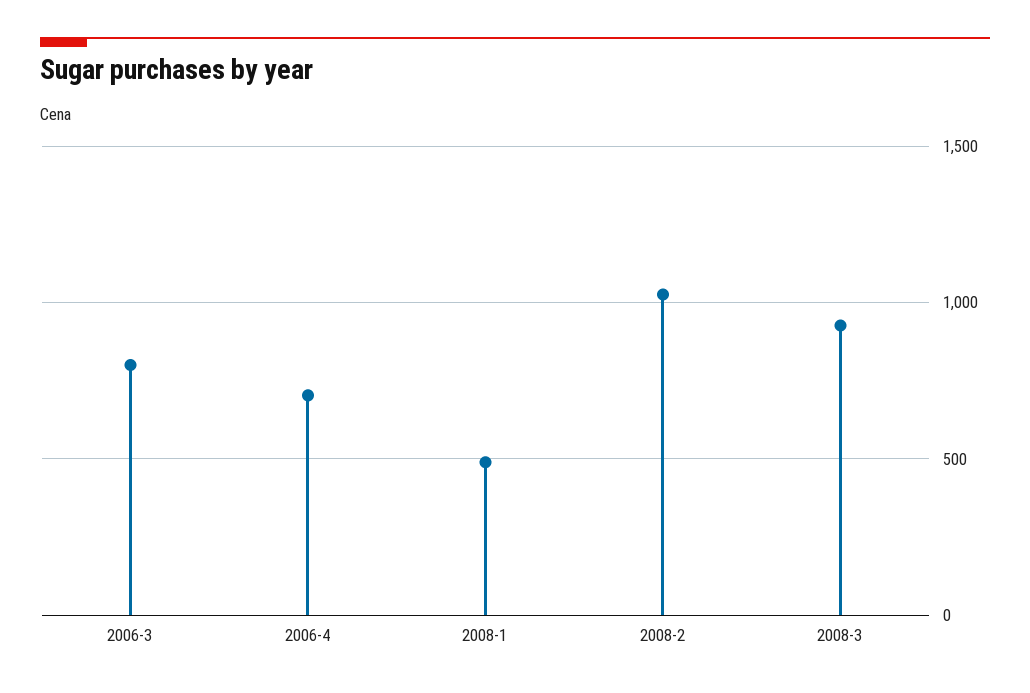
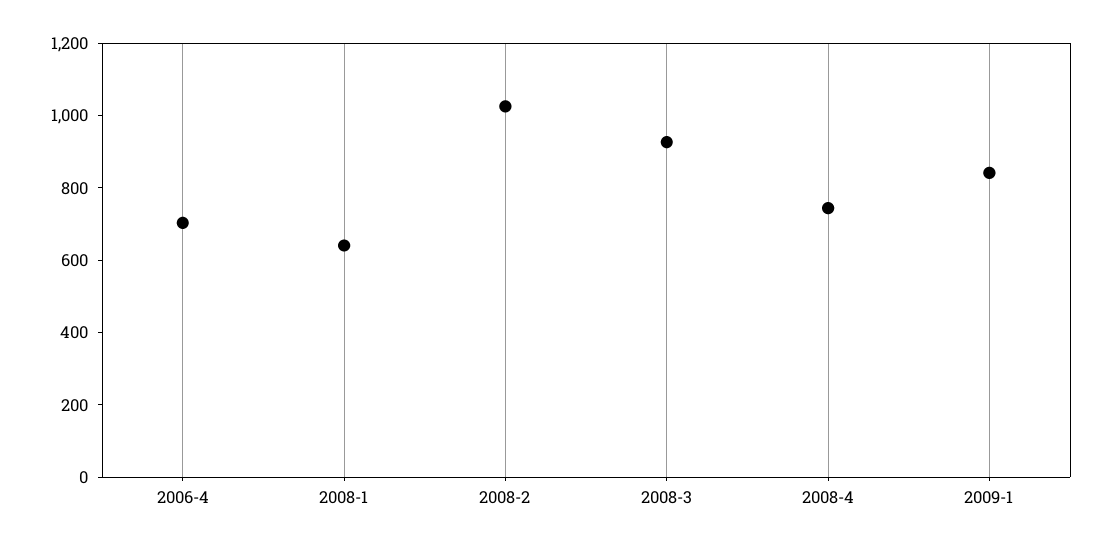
2006-3: 800 -> none
2008-1: 500 -> 650
2008-4: none -> 750
2009-1: none -> 850

